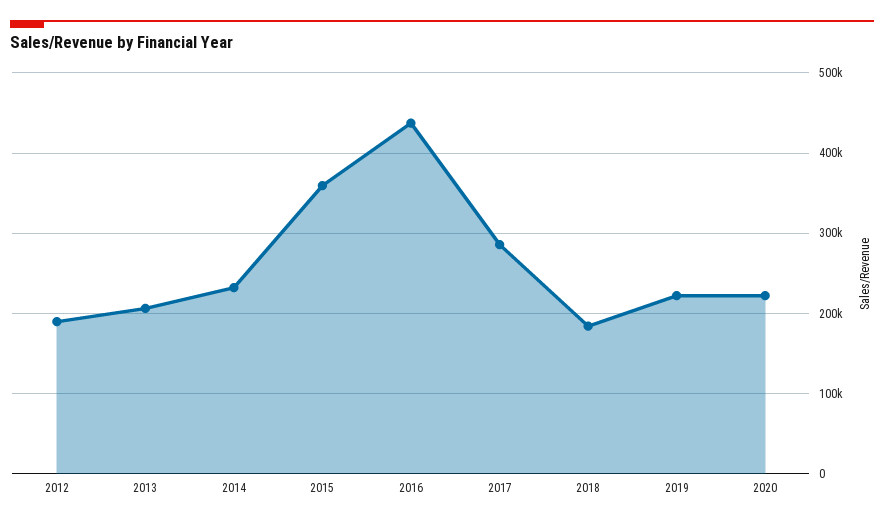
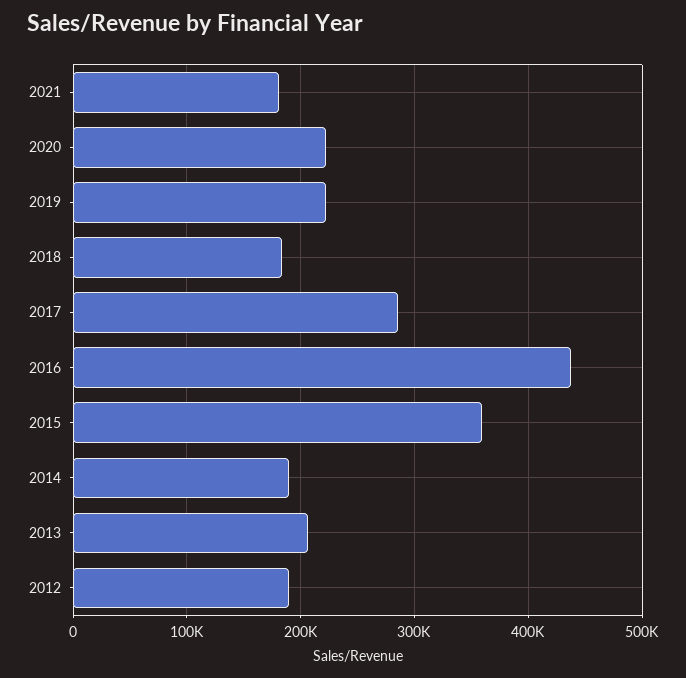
2014: 230000 -> 190000
2021: none -> 180000

